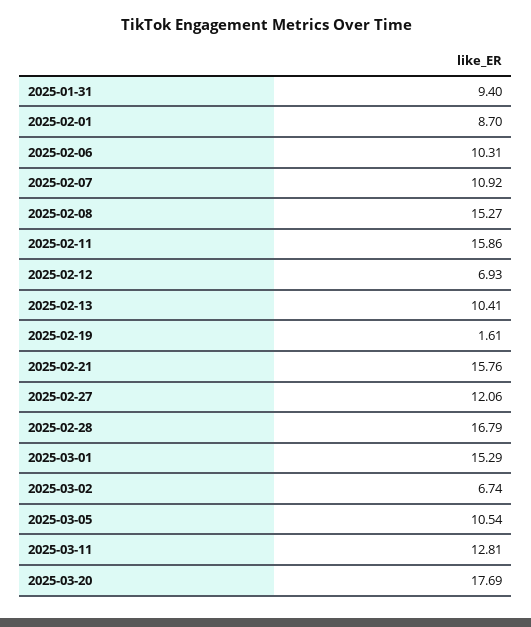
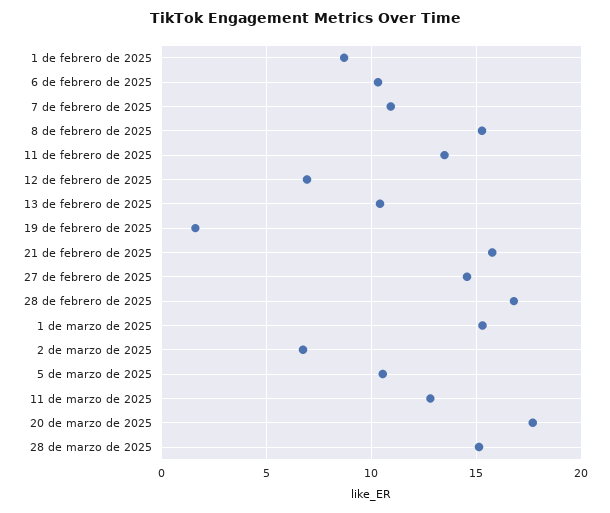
2025-01-31: 9.4 -> none
2025-02-11: 15.86 -> 13.5
2025-02-27: 12.06 -> 14.5
28 de marzo de 2025: none -> 15

